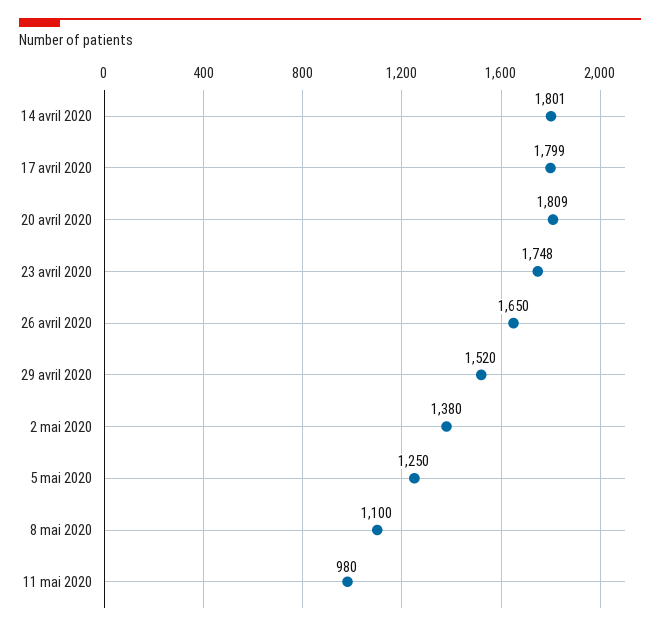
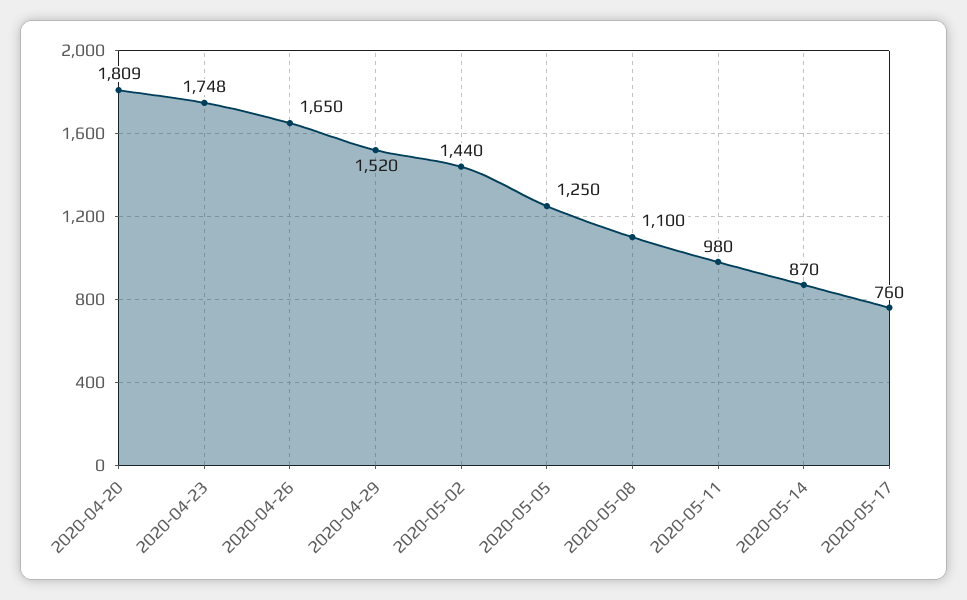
14 avril 2020: 1801 -> none
17 avril 2020: 1799 -> none
2 mai 2020: 1380 -> 1440
2020-05-14: none -> 870
2020-05-17: none -> 760

